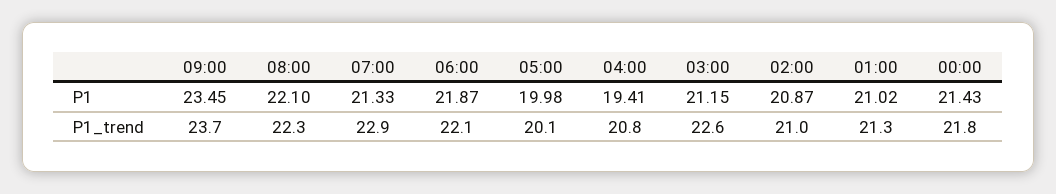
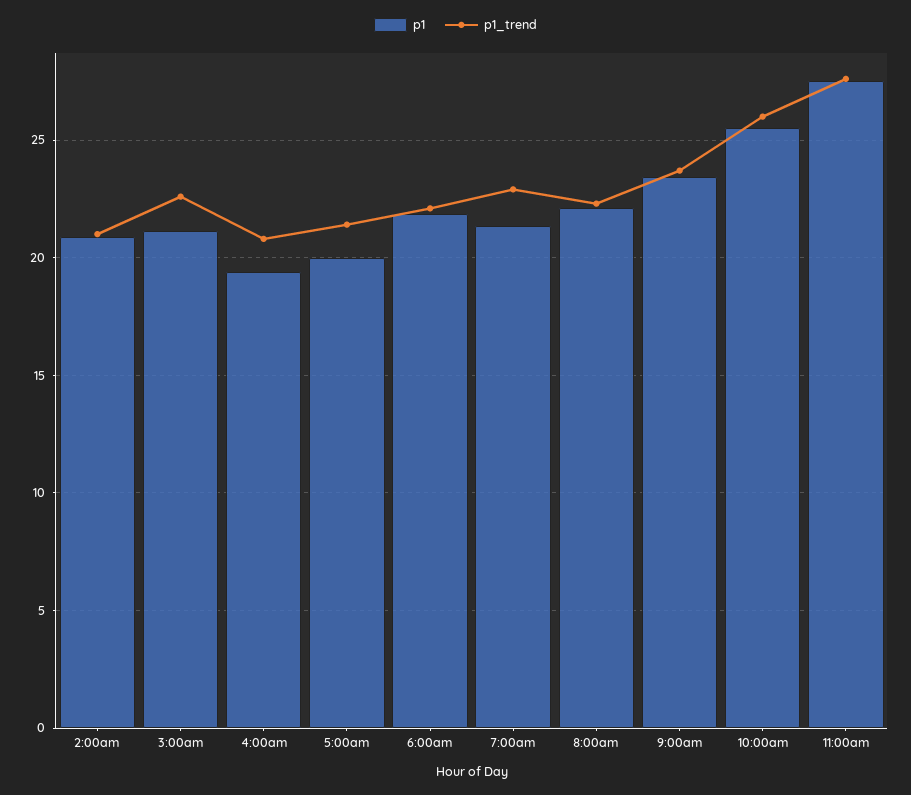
P1, 01:00: 21.02 -> none
P1, 00:00: 21.43 -> none
P1_trend, 05:00: 20.1 -> 21.5
P1_trend, 01:00: 21.3 -> none
P1_trend, 00:00: 21.8 -> none
P1, 10:00am: none -> 25.5
P1_trend, 10:00am: none -> 26
P1, 11:00am: none -> 27.5
P1_trend, 11:00am: none -> 27.5

